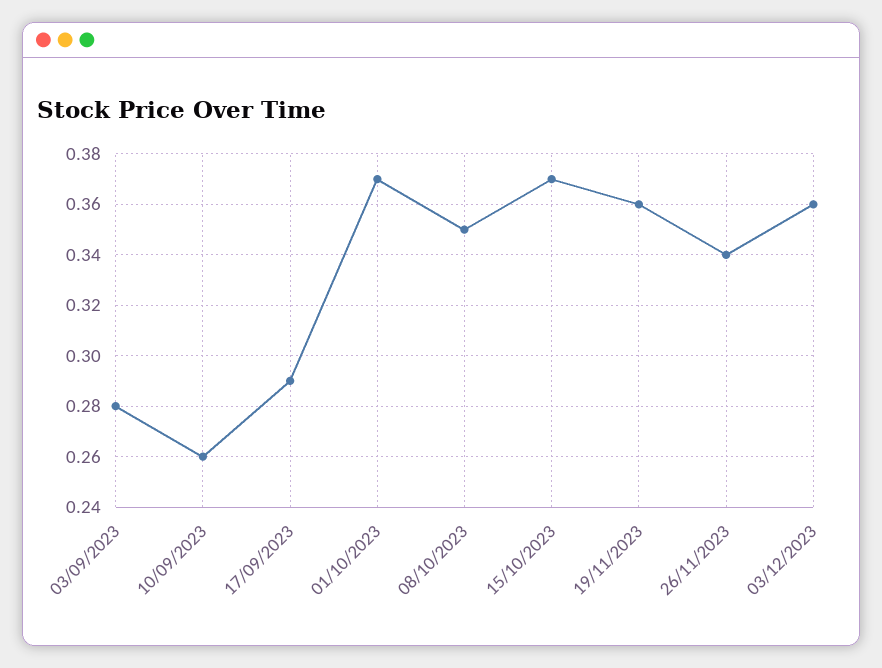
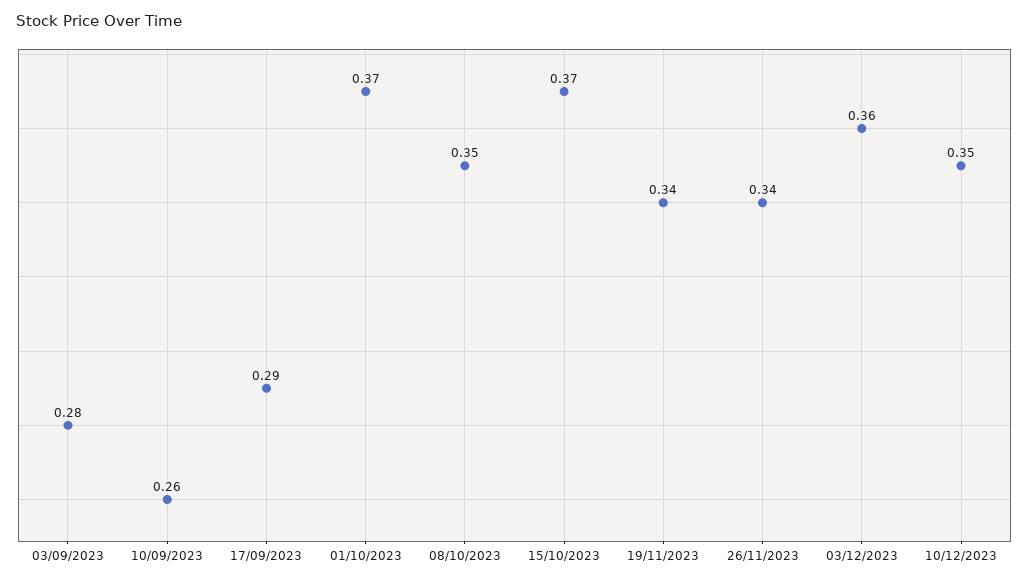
19/11/2023: 0.36 -> 0.34
10/12/2023: none -> 0.35

